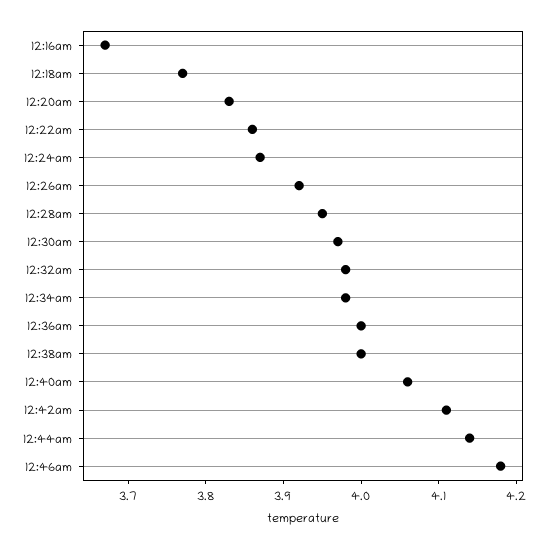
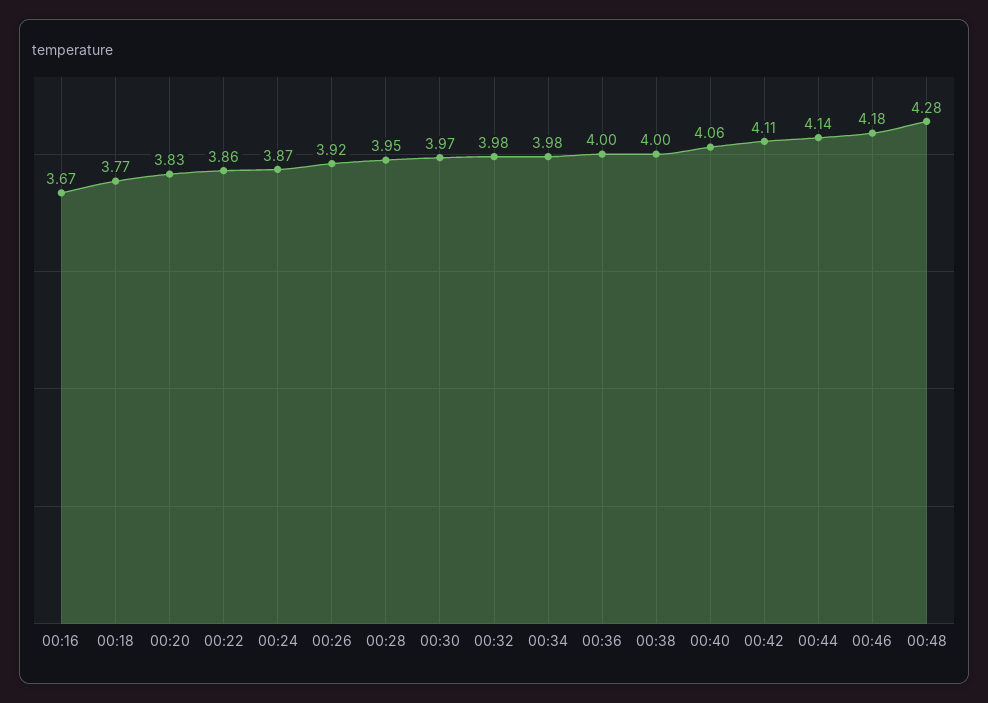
00:48: none -> 4.28

